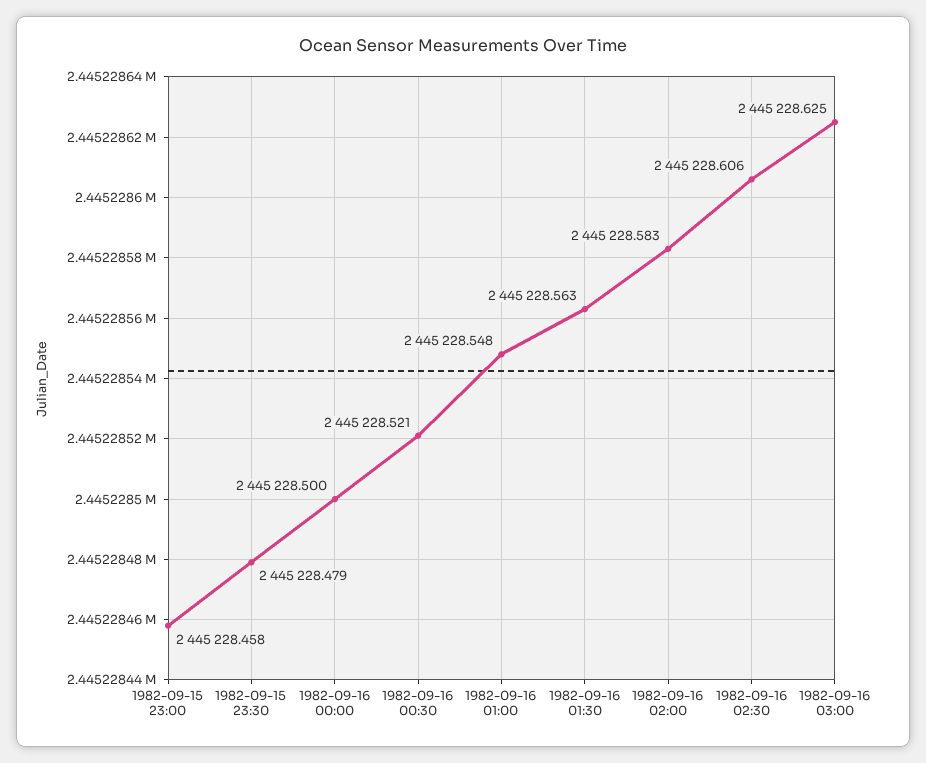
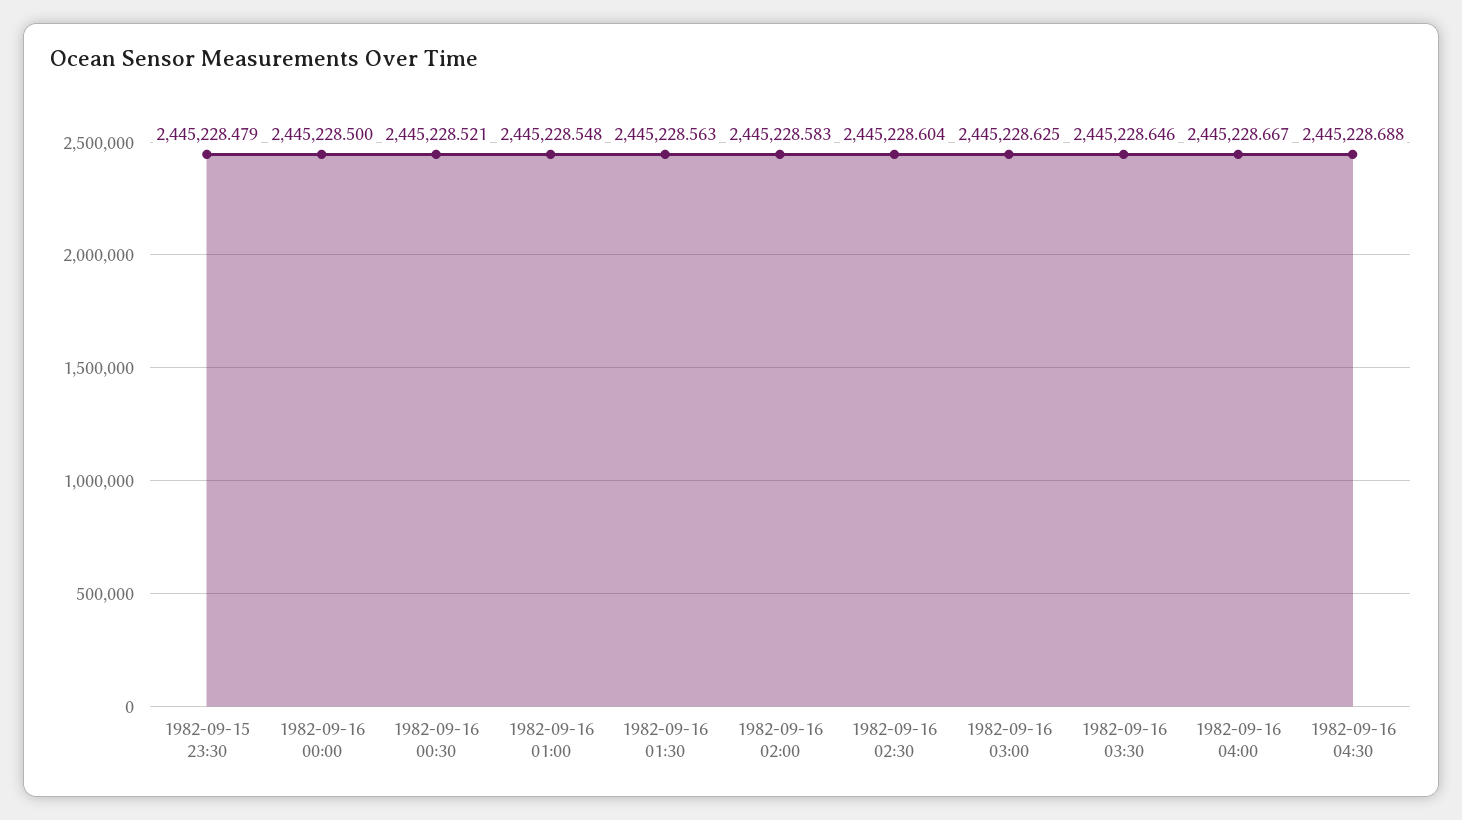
1982-09-15 23:00: 2445228.458 -> none
1982-09-16 02:30: 2445228.606 -> 2445228.604
1982-09-16 03:30: none -> 2445228.646
1982-09-16 04:00: none -> 2445228.667
1982-09-16 04:30: none -> 2445228.688

